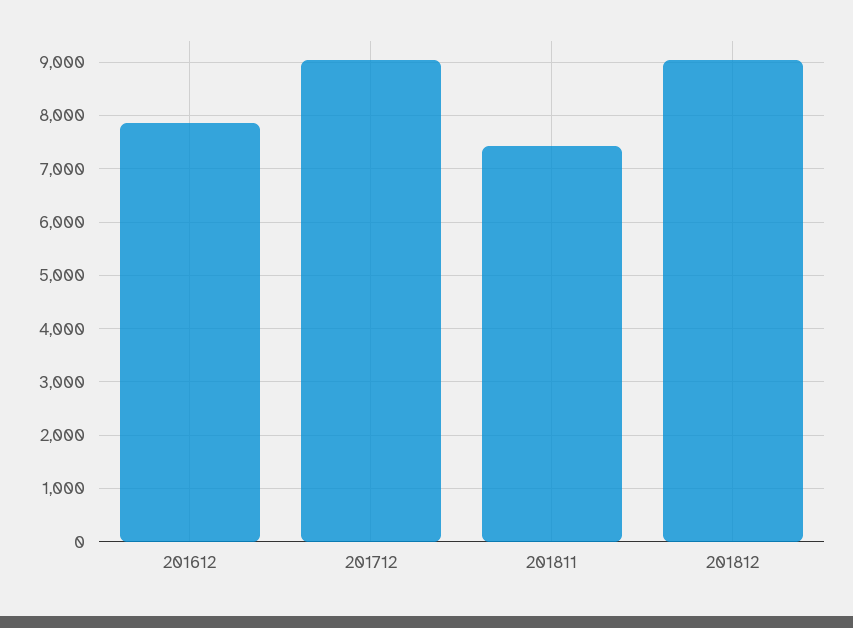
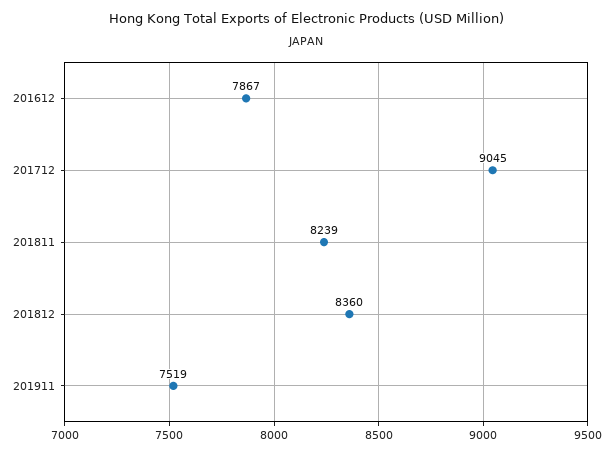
201811: 7400 -> 8239
201812: 9000 -> 8360
201911: none -> 7519

